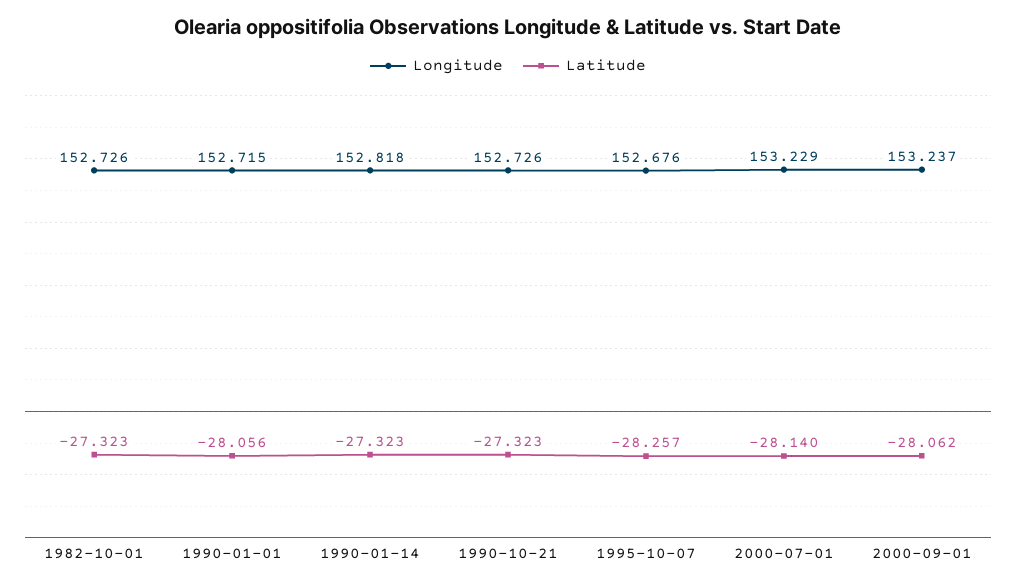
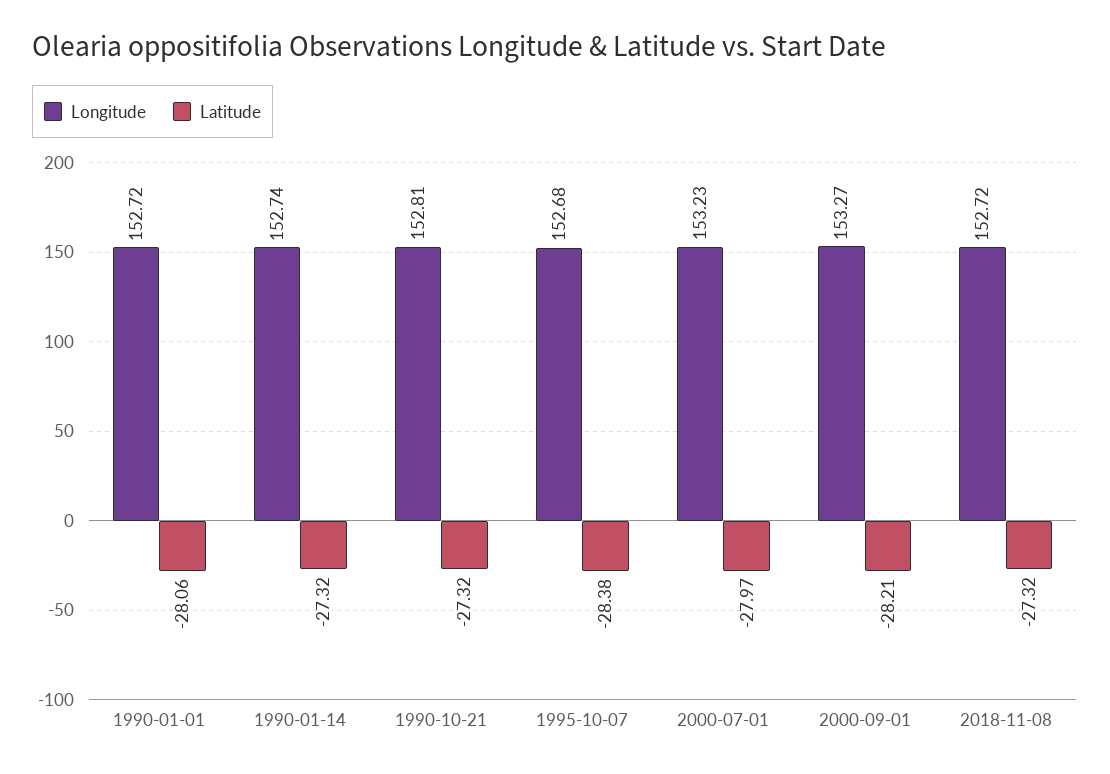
Longitude, 1982-10-01: 152.726 -> none
Latitude, 1982-10-01: -27.323 -> none
Longitude, 1990-01-14: 152.818 -> 152.74
Longitude, 1990-10-21: 152.726 -> 152.81
Latitude, 1995-10-07: -28.257 -> -28.38
Latitude, 2000-07-01: -28.14 -> -27.97
Longitude, 2000-09-01: 153.237 -> 153.27
Latitude, 2000-09-01: -28.062 -> -28.21
Longitude, 2018-11-08: none -> 152.72
Latitude, 2018-11-08: none -> -27.32

